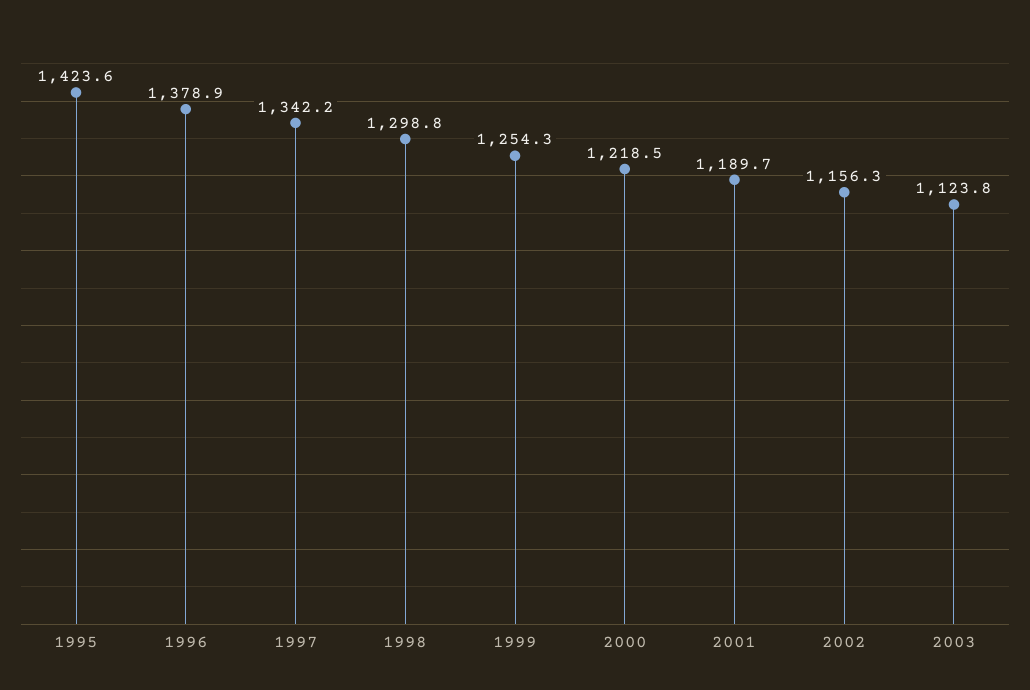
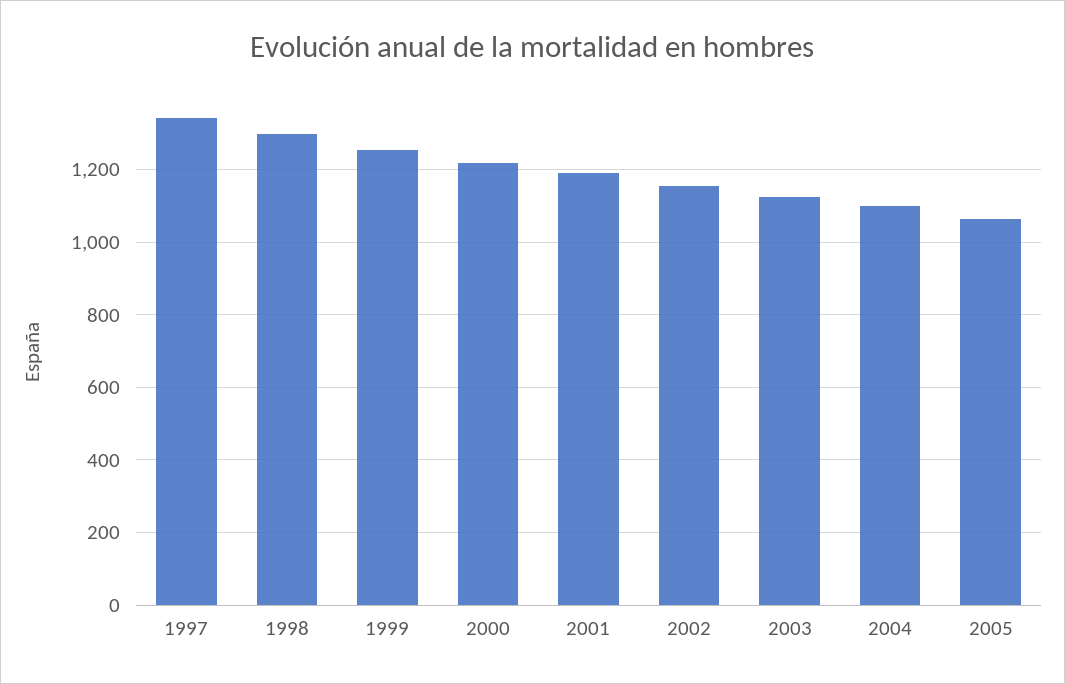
1995: 1423.6 -> none
1996: 1378.9 -> none
2004: none -> 1100
2005: none -> 1060

